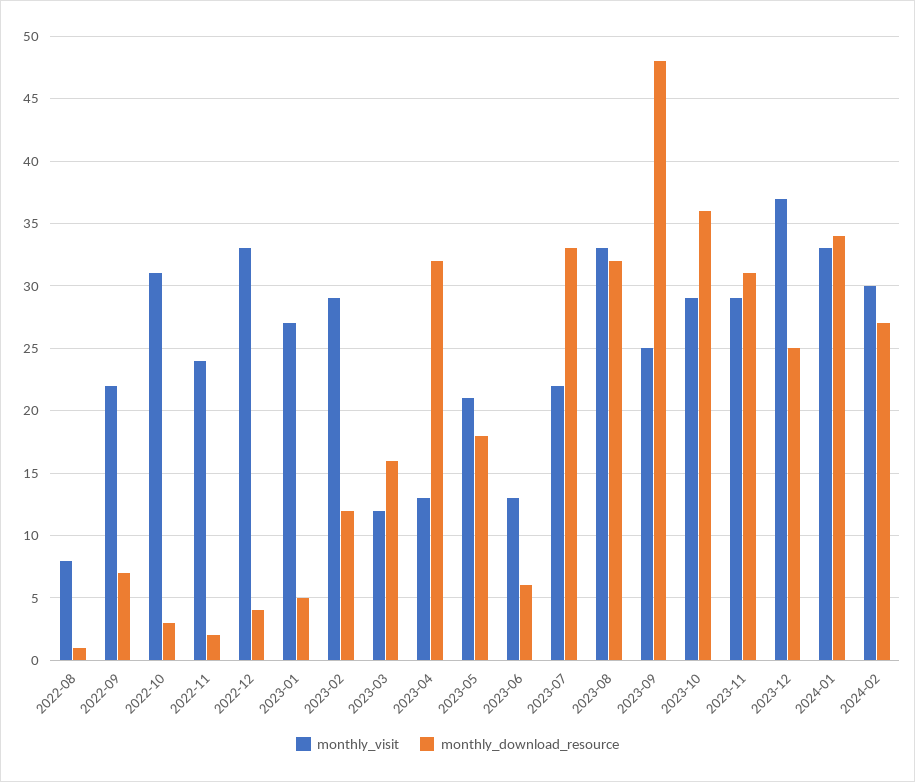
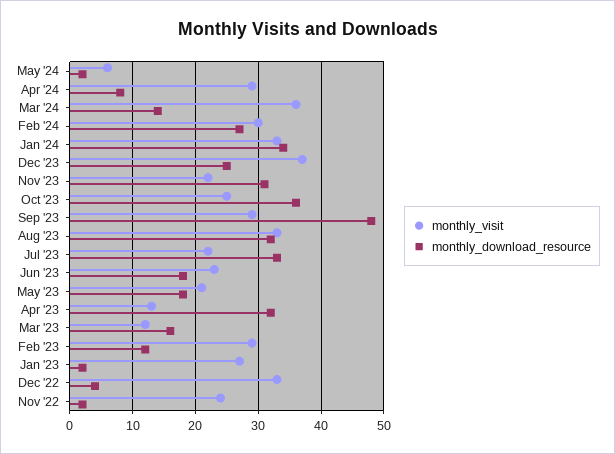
monthly_visit, 2022-08: 8 -> none
monthly_download_resource, 2022-08: 1 -> none
monthly_visit, 2022-09: 22 -> none
monthly_download_resource, 2022-09: 7 -> none
monthly_visit, 2022-10: 31 -> none
monthly_download_resource, 2022-10: 3 -> none
monthly_download_resource, 2023-01: 5 -> 2
monthly_visit, 2023-06: 13 -> 23
monthly_download_resource, 2023-06: 6 -> 18
monthly_visit, 2023-09: 25 -> 29
monthly_visit, 2023-10: 29 -> 25
monthly_visit, 2023-11: 29 -> 22
monthly_visit, May '24: none -> 6
monthly_download_resource, May '24: none -> 2
monthly_visit, Apr '24: none -> 29
monthly_download_resource, Apr '24: none -> 8
monthly_visit, Mar '24: none -> 36
monthly_download_resource, Mar '24: none -> 14

